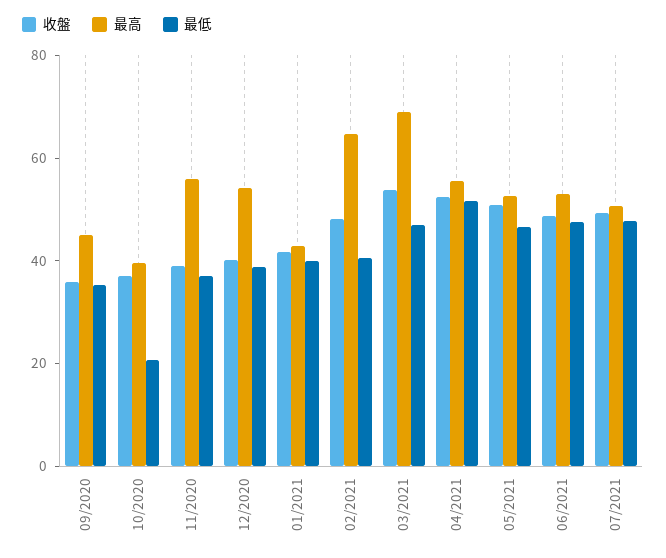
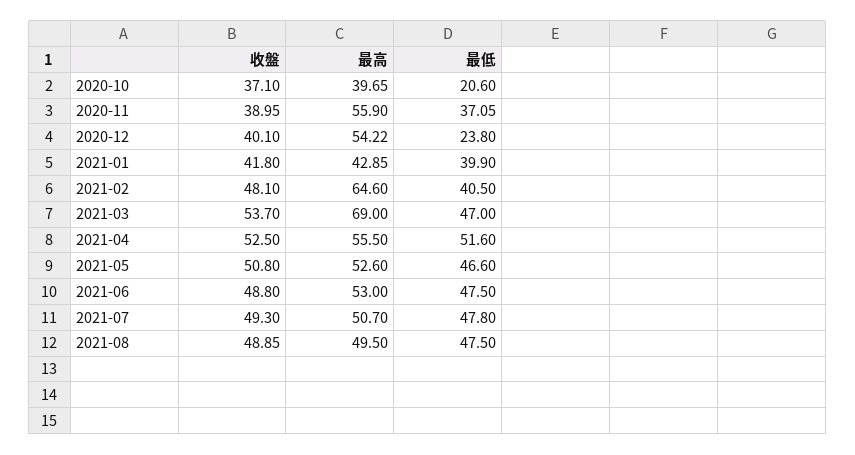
收盤, 09/2020: 35 -> none
最高, 09/2020: 45 -> none
最低, 09/2020: 35 -> none
最低, 12/2020: 40 -> 23.8
收盤, 2021-08: none -> 48.85
最高, 2021-08: none -> 49.5
最低, 2021-08: none -> 47.5

